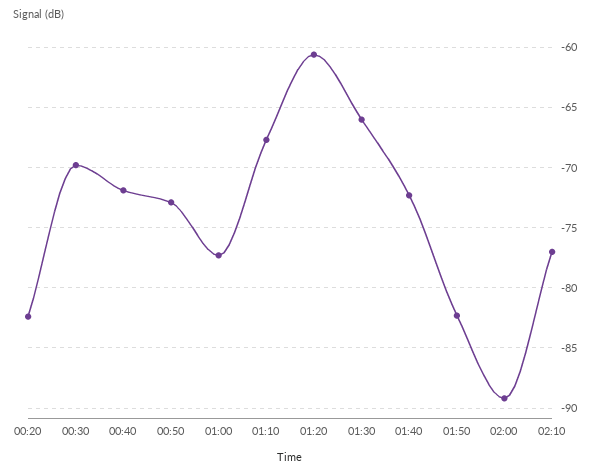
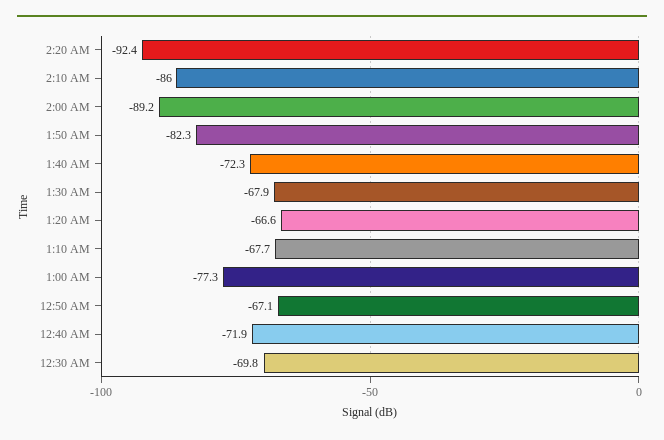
00:20: -82.5 -> none
00:50: -73 -> -67.1
01:20: -60.5 -> -66.6
01:30: -66 -> -67.9
02:10: -77 -> -86
2:20 AM: none -> -92.4

